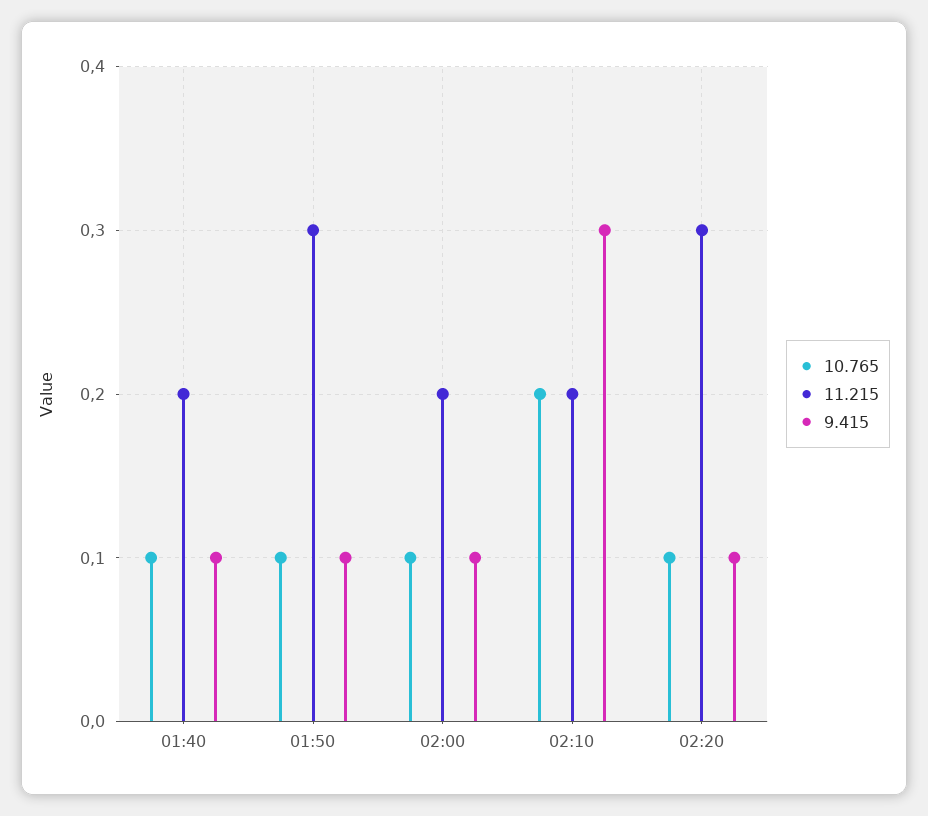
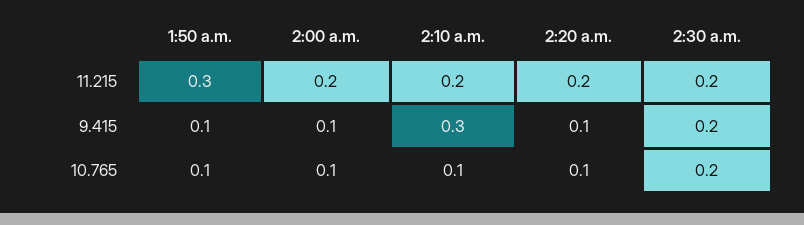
10.765, 01:40: 0.1 -> none
11.215, 01:40: 0.2 -> none
9.415, 01:40: 0.1 -> none
10.765, 02:10: 0.2 -> 0.1
11.215, 02:20: 0.3 -> 0.2
11.215, 2:30 a.m.: none -> 0.2
9.415, 2:30 a.m.: none -> 0.2
10.765, 2:30 a.m.: none -> 0.2

